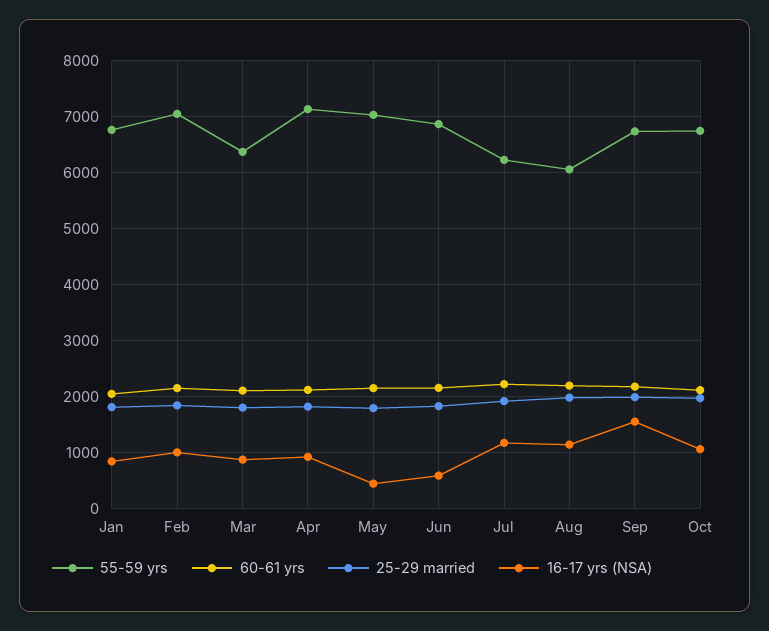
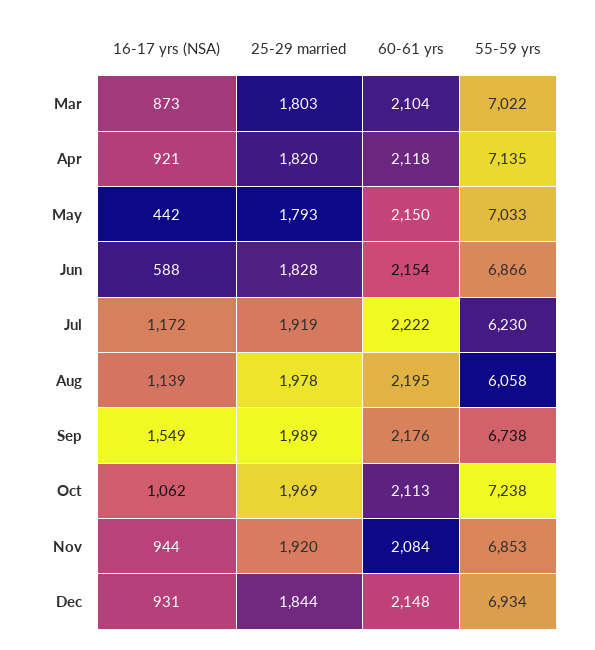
55-59 yrs, Jan: 6800 -> none
60-61 yrs, Jan: 2000 -> none
25-29 married, Jan: 1800 -> none
16-17 yrs (NSA), Jan: 800 -> none
55-59 yrs, Feb: 7000 -> none
60-61 yrs, Feb: 2200 -> none
25-29 married, Feb: 1800 -> none
16-17 yrs (NSA), Feb: 1000 -> none
55-59 yrs, Mar: 6400 -> 7022
55-59 yrs, Oct: 6800 -> 7238
16-17 yrs (NSA), Nov: none -> 944
25-29 married, Nov: none -> 1920
60-61 yrs, Nov: none -> 2084
55-59 yrs, Nov: none -> 6853
16-17 yrs (NSA), Dec: none -> 931
25-29 married, Dec: none -> 1844
60-61 yrs, Dec: none -> 2148
55-59 yrs, Dec: none -> 6934

